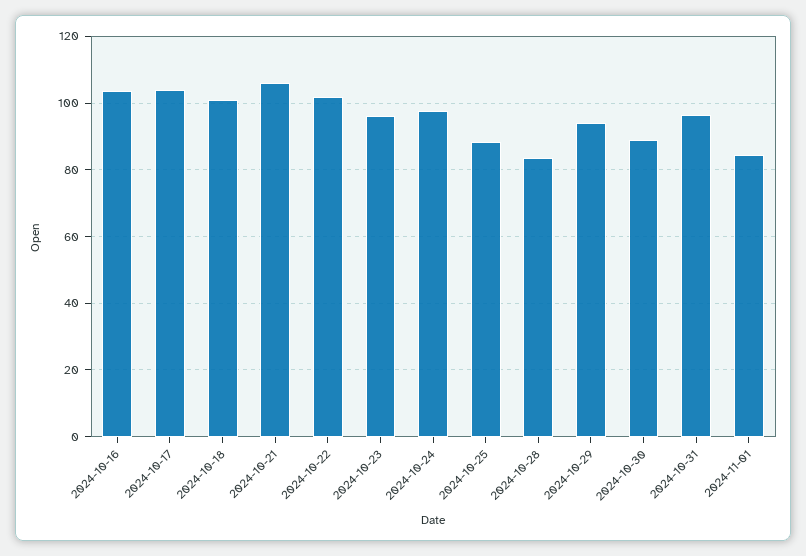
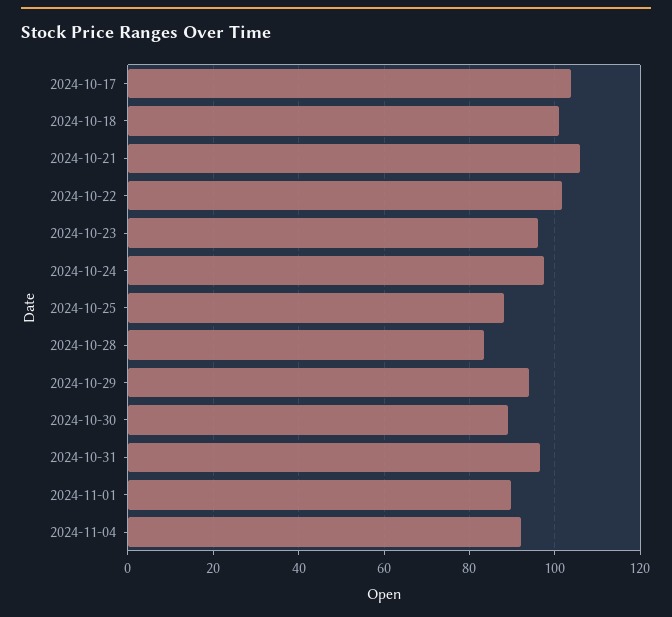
2024-10-16: 104 -> none
2024-11-01: 84 -> 90
2024-11-04: none -> 92

